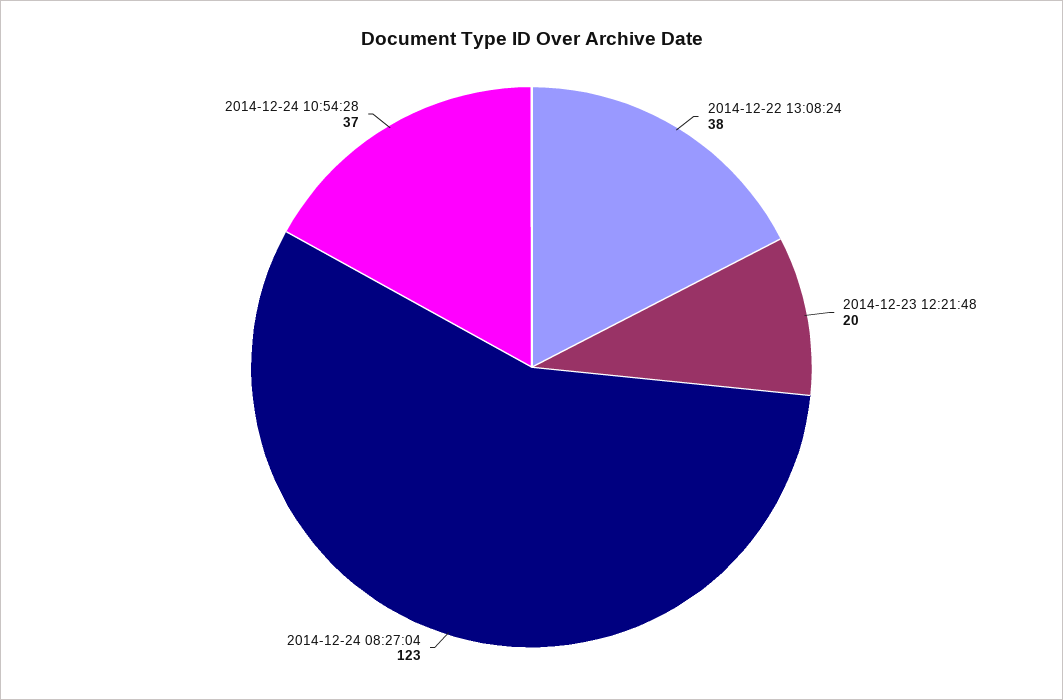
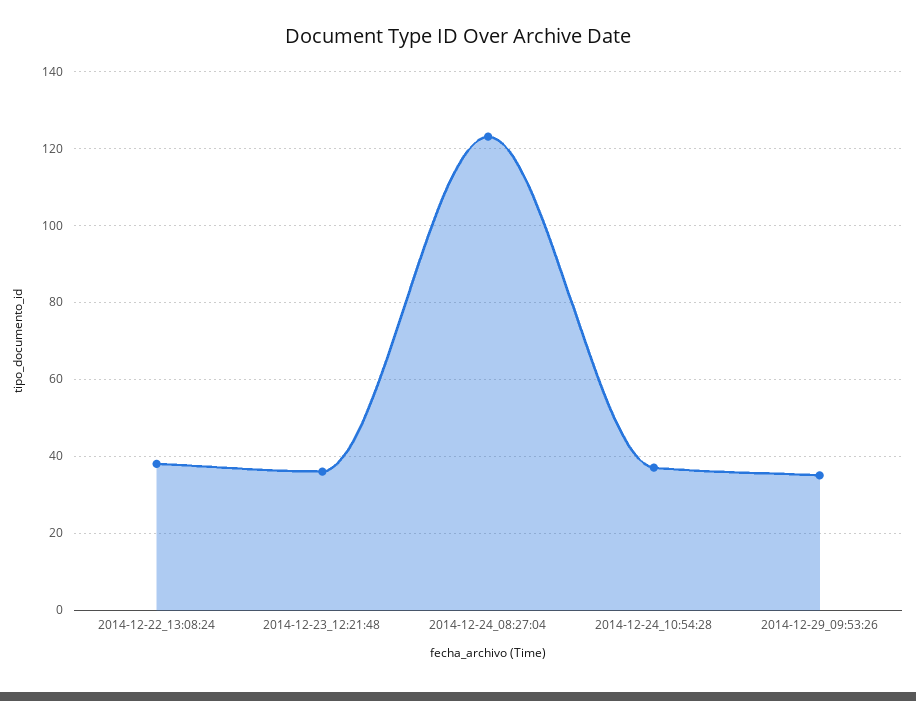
2014-12-23 12:21:48: 20 -> 35
2014-12-29_09:53:26: none -> 35

